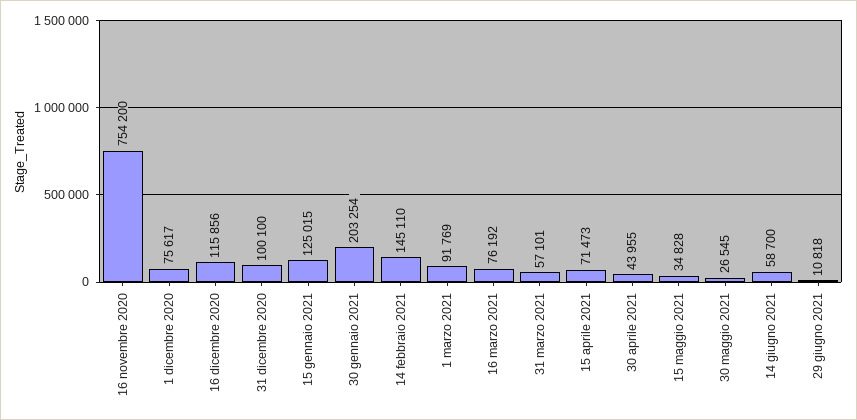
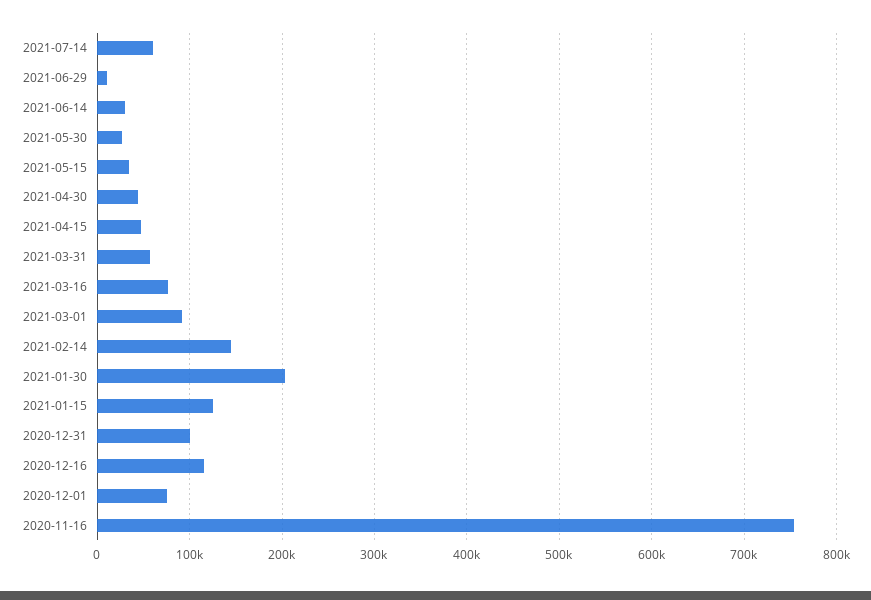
15 aprile 2021: 71473 -> 50000
14 giugno 2021: 58700 -> 30000
2021-07-14: none -> 60000

